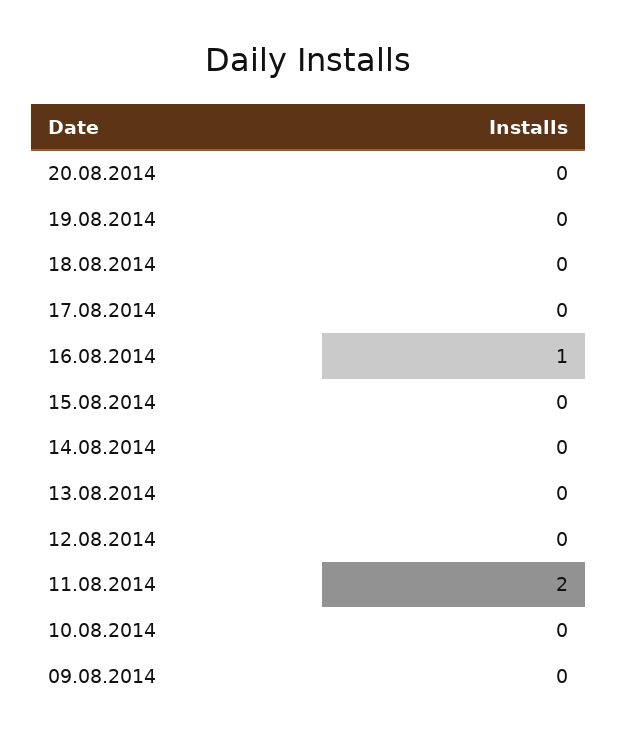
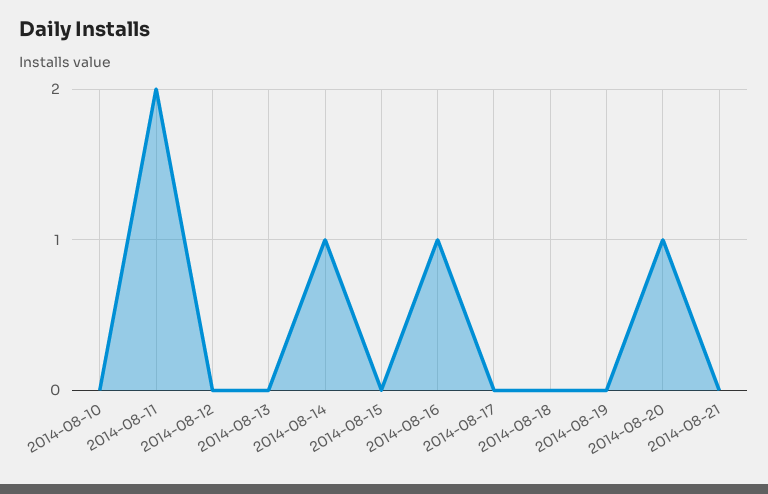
20.08.2014: 0 -> 1
14.08.2014: 0 -> 1
09.08.2014: 0 -> none
2014-08-21: none -> 0

